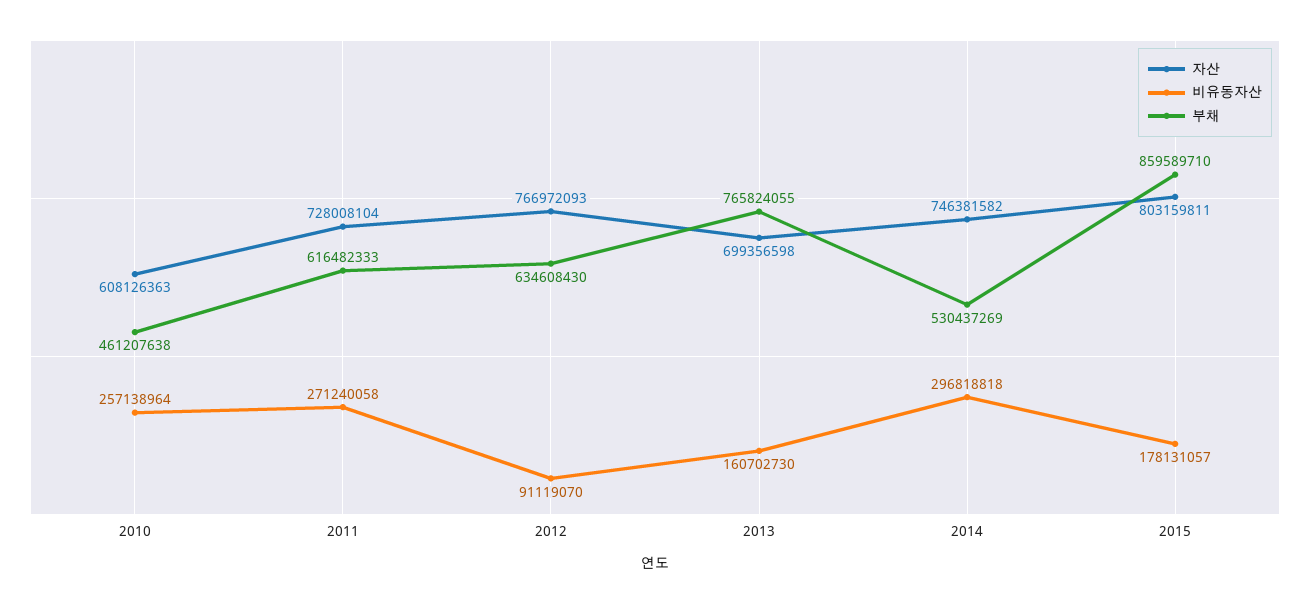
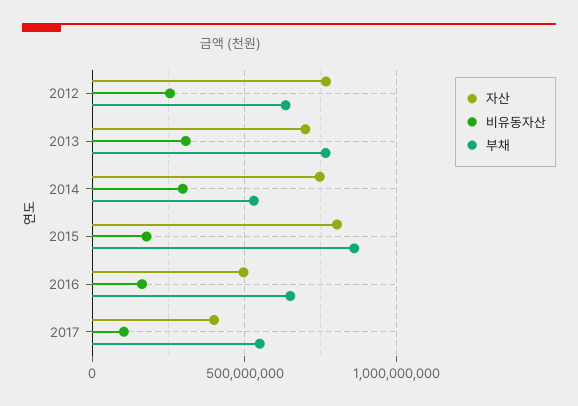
자산, 2010: 608126363 -> none
비유동자산, 2010: 257138964 -> none
부채, 2010: 461207638 -> none
자산, 2011: 728008104 -> none
비유동자산, 2011: 271240058 -> none
부채, 2011: 616482333 -> none
비유동자산, 2012: 91119070 -> 250000000
비유동자산, 2013: 160702730 -> 300000000
자산, 2016: none -> 500000000
비유동자산, 2016: none -> 150000000
부채, 2016: none -> 650000000
자산, 2017: none -> 400000000
비유동자산, 2017: none -> 100000000
부채, 2017: none -> 550000000

